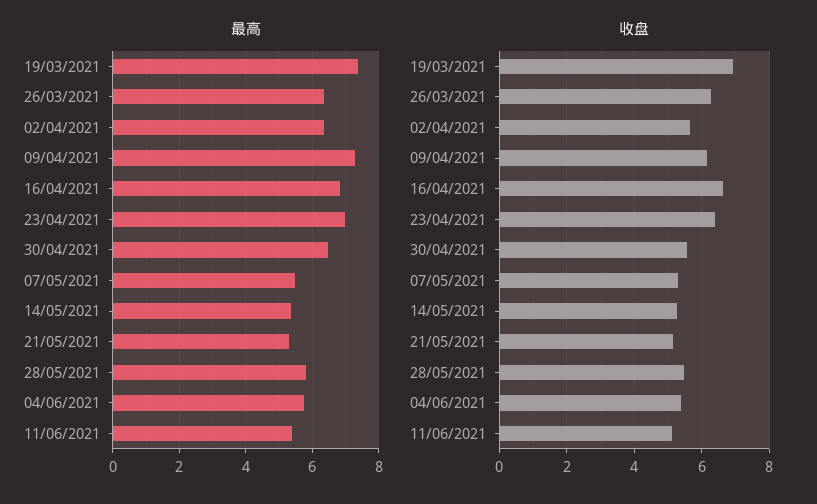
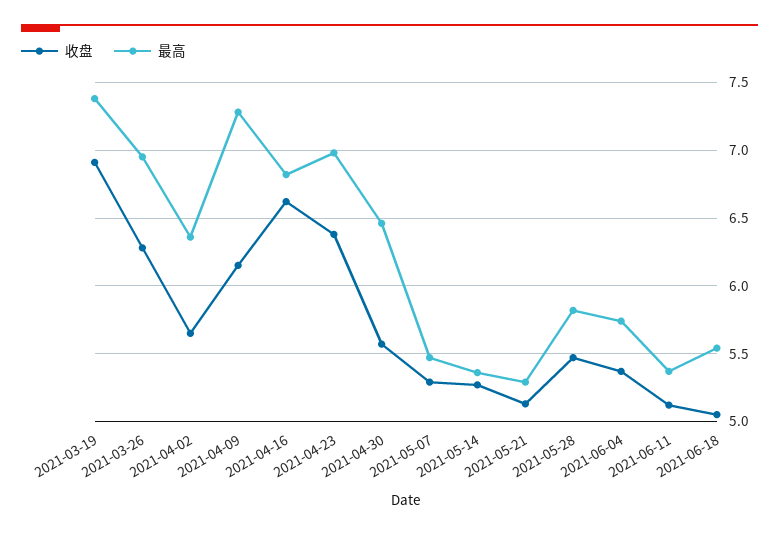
最高, 26/03/2021: 6.4 -> 6.95
收盘, 2021-06-18: none -> 5.05
最高, 2021-06-18: none -> 5.55

